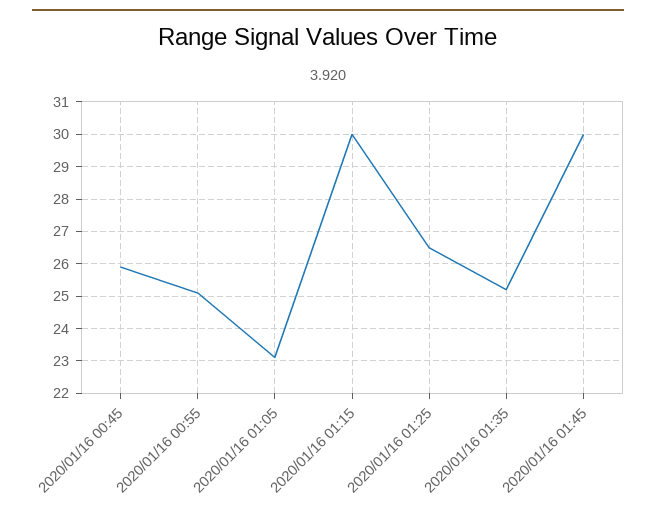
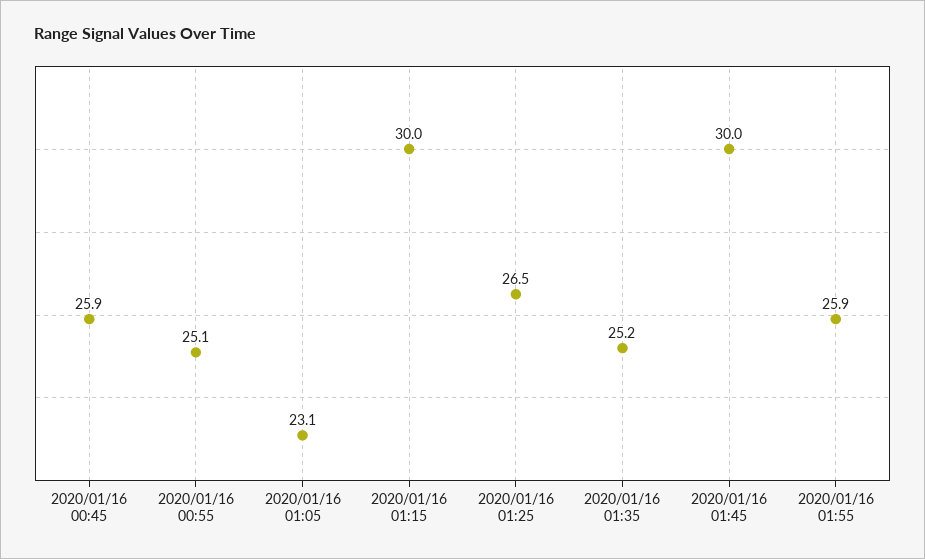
2020/01/16 01:55: none -> 25.9

